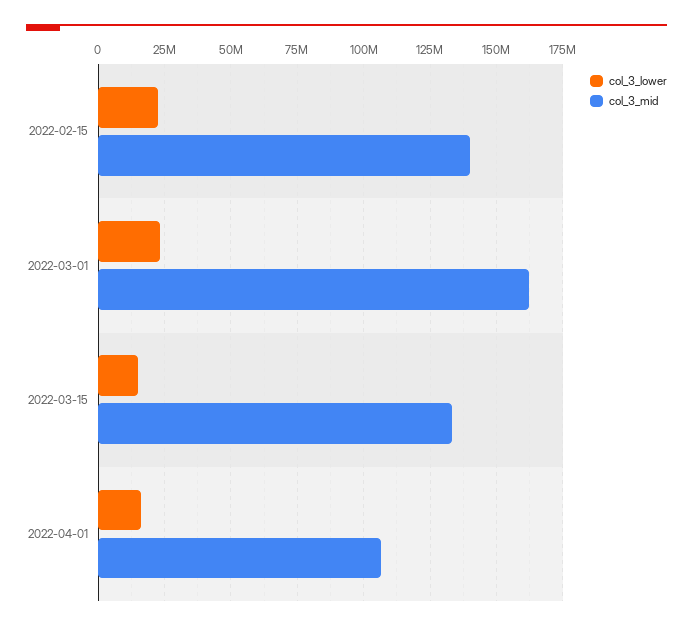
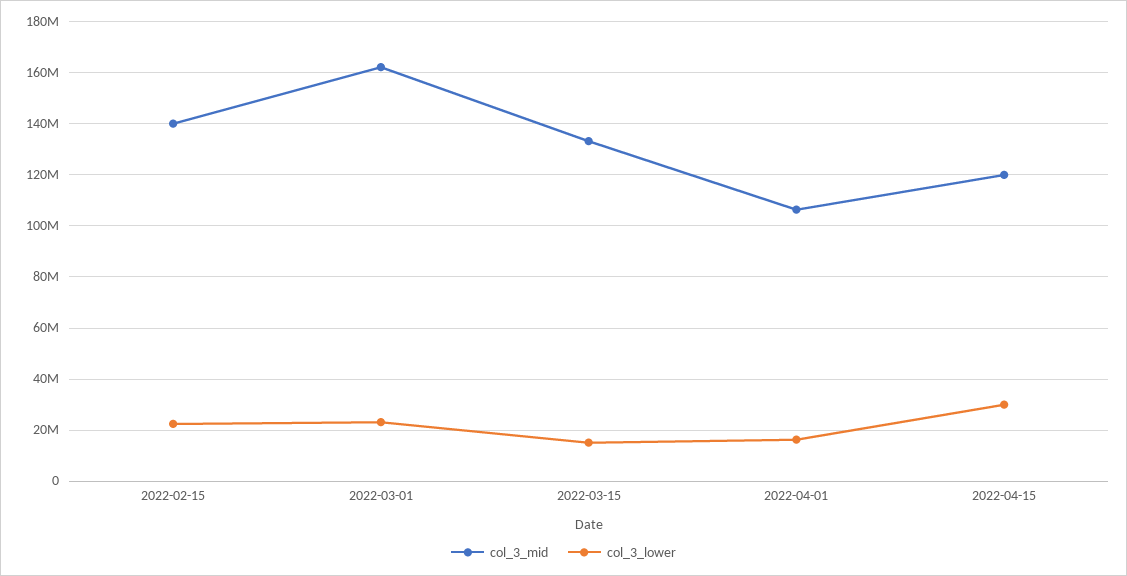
col_3_mid, 2022-04-15: none -> 120000000
col_3_lower, 2022-04-15: none -> 30000000

